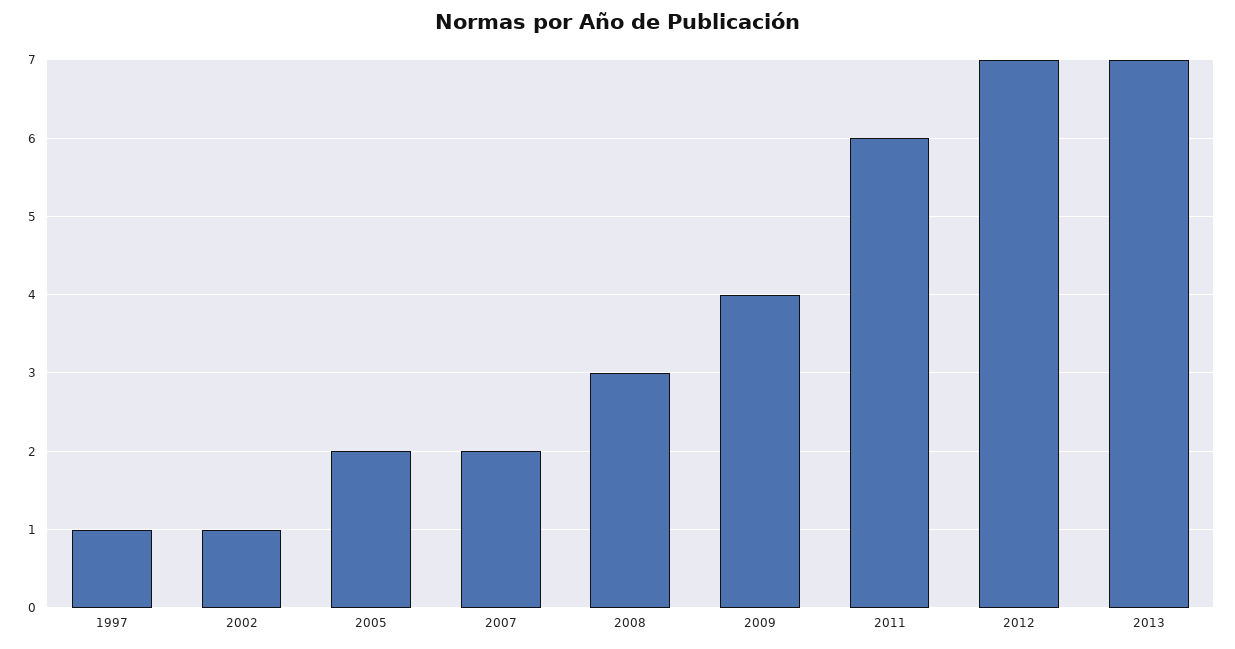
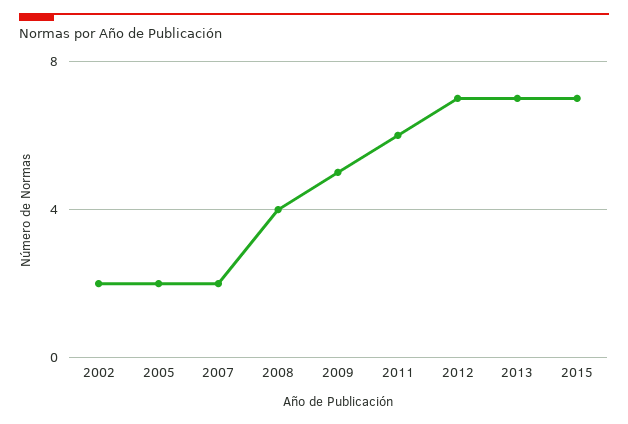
1997: 1 -> none
2002: 1 -> 2
2008: 3 -> 4
2009: 4 -> 5
2015: none -> 7

